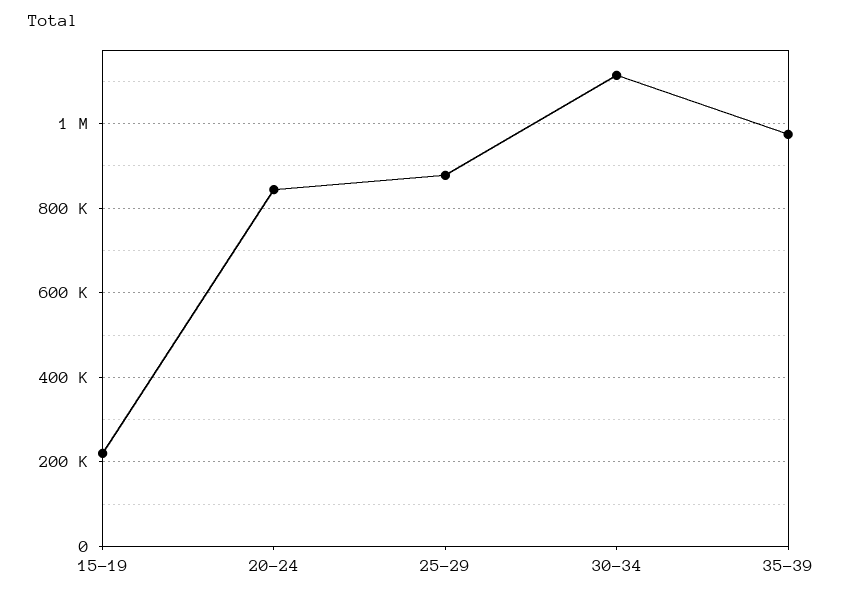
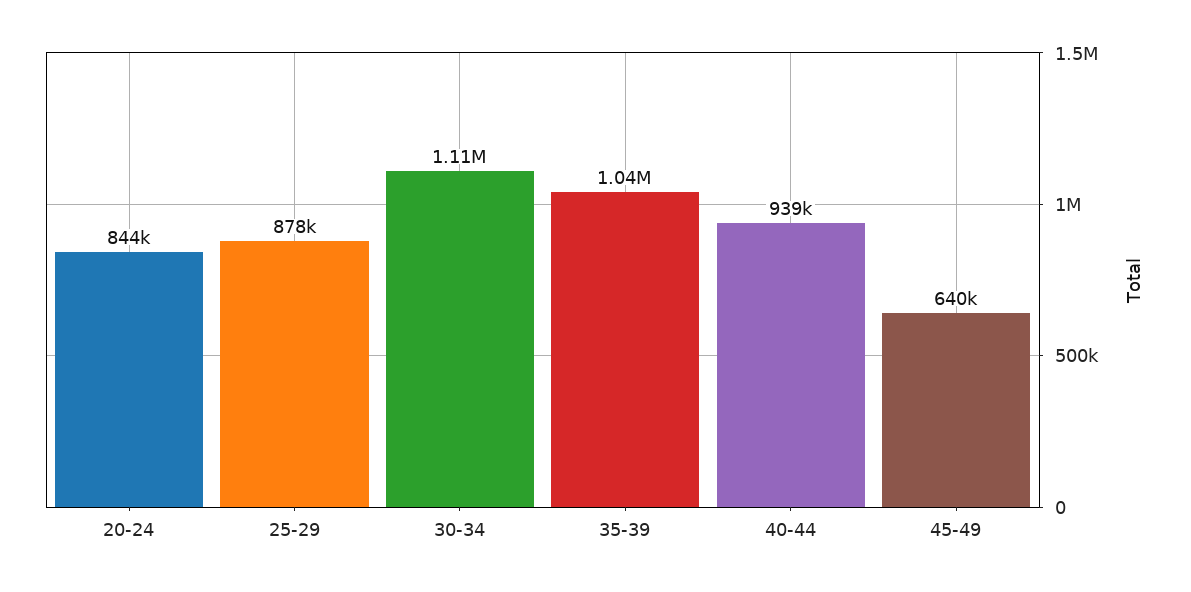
15-19: 220000 -> none
35-39: 980000 -> 1040000
40-44: none -> 939000
45-49: none -> 640000

